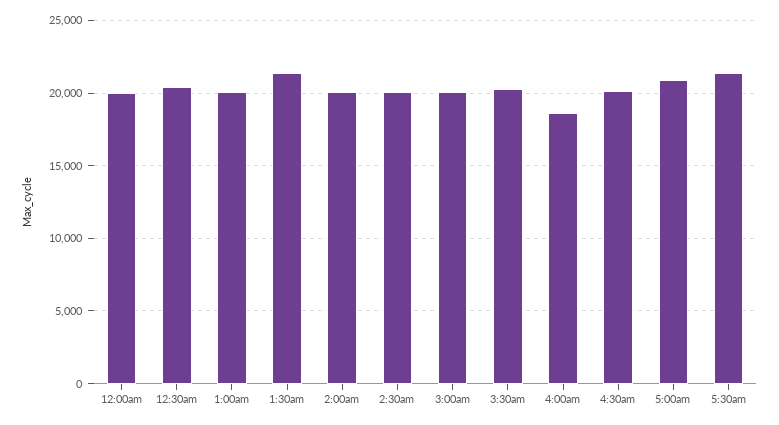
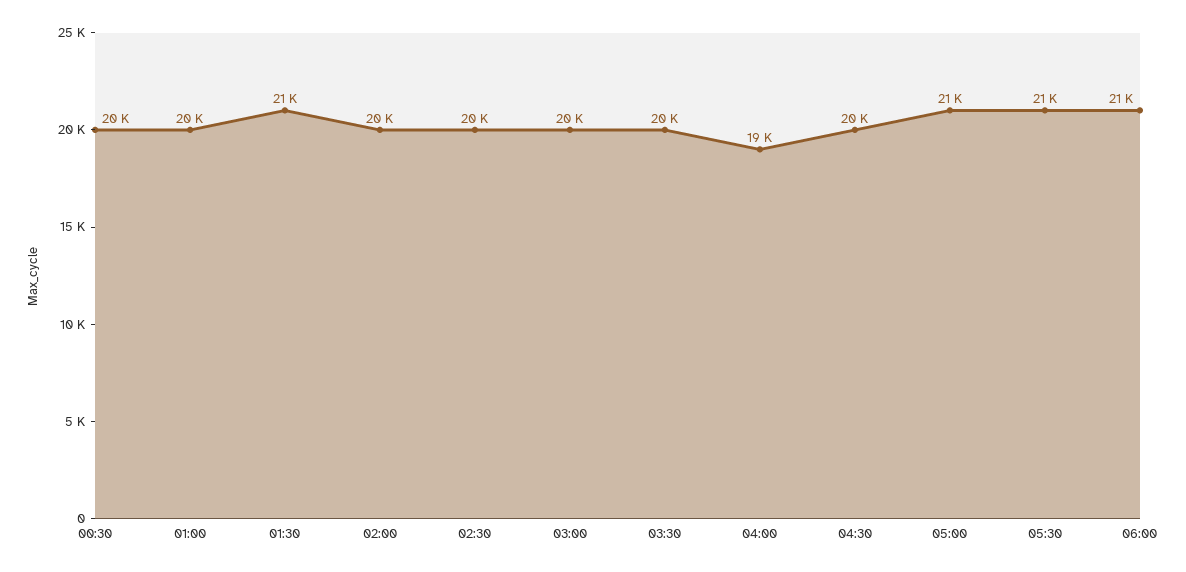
12:00am: 20000 -> none
06:00: none -> 21000

